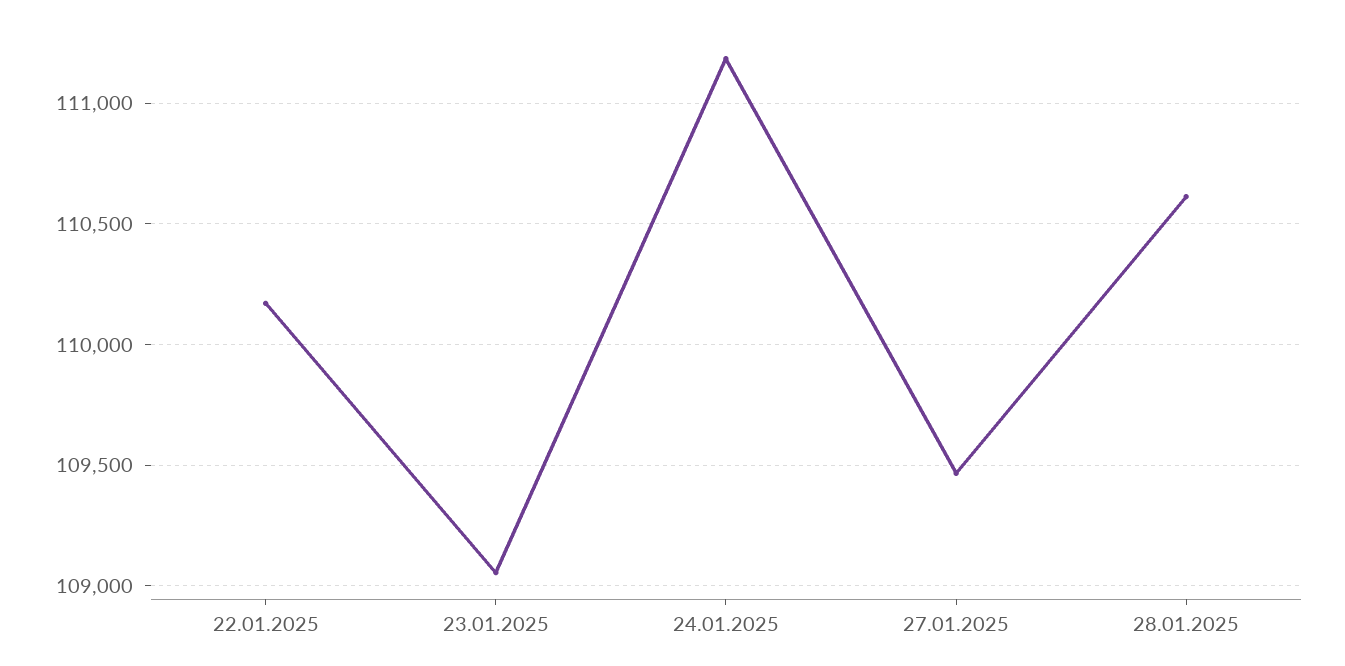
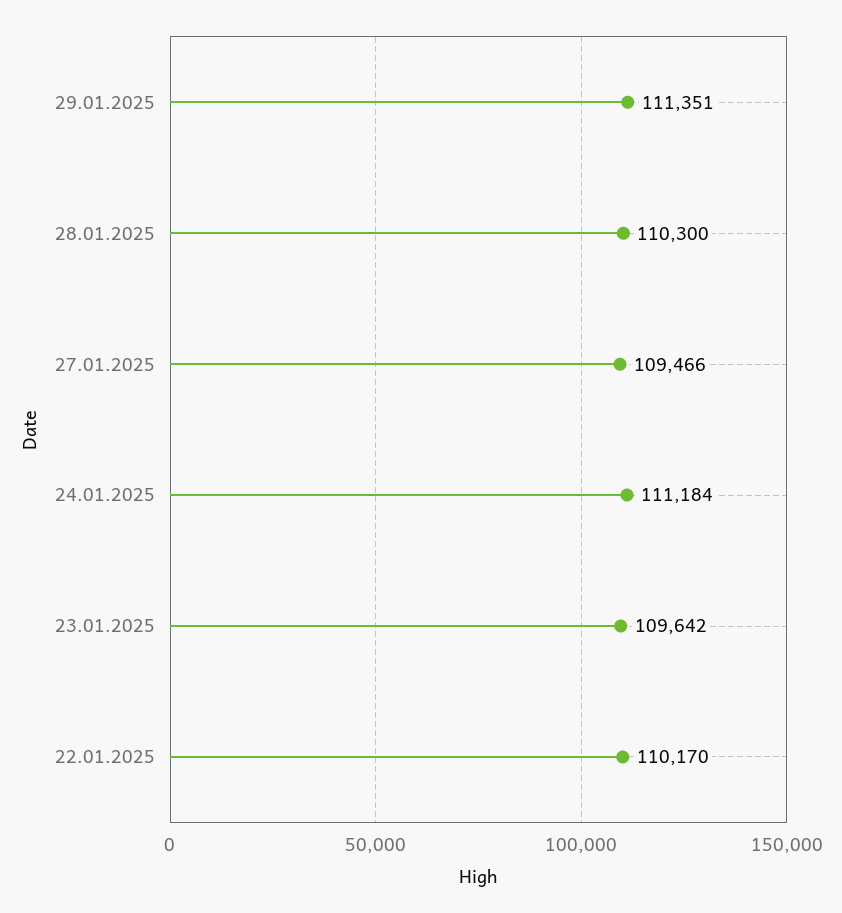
23.01.2025: 109050 -> 109642
28.01.2025: 110600 -> 110300
29.01.2025: none -> 111351

